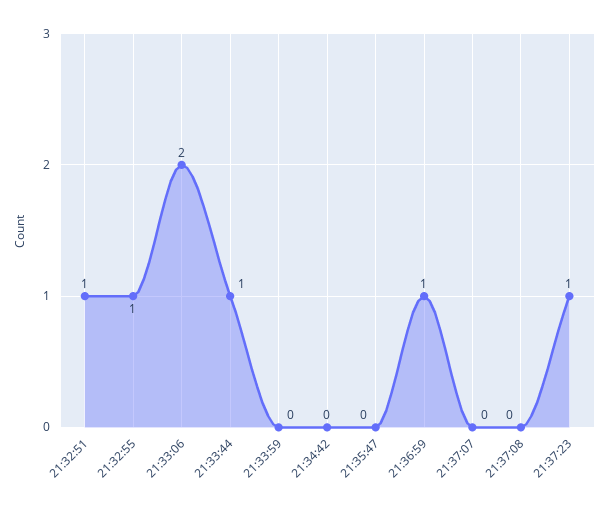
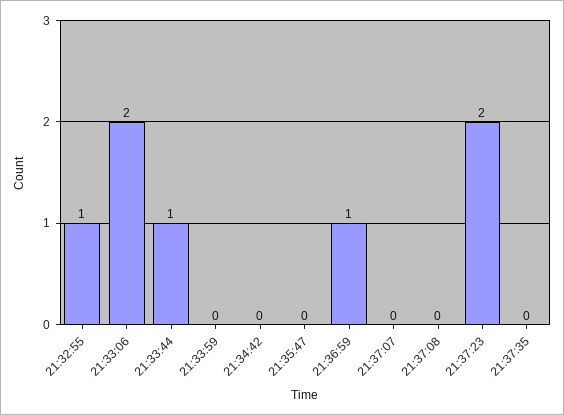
21:32:51: 1 -> none
21:37:23: 1 -> 2
21:37:35: none -> 0

